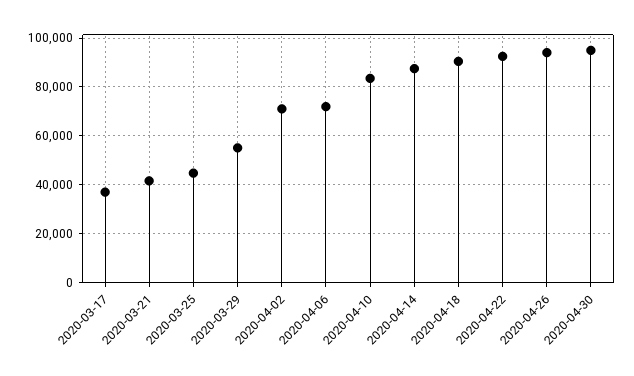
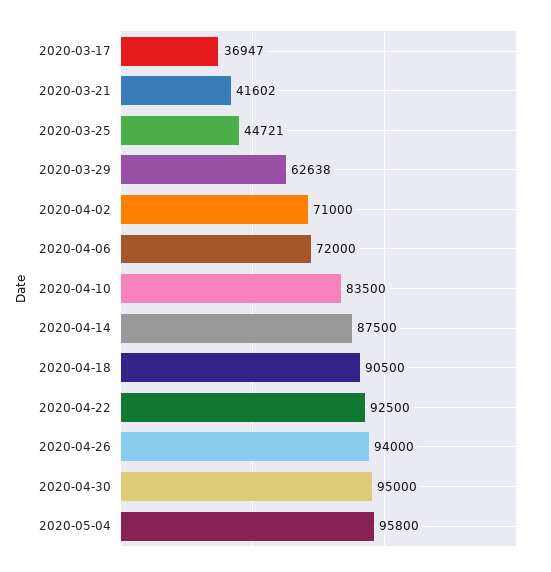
2020-03-29: 55000 -> 62638
2020-05-04: none -> 95800

